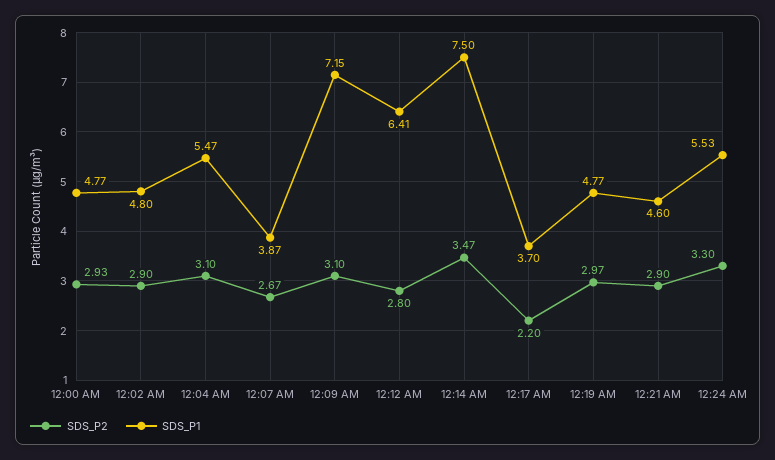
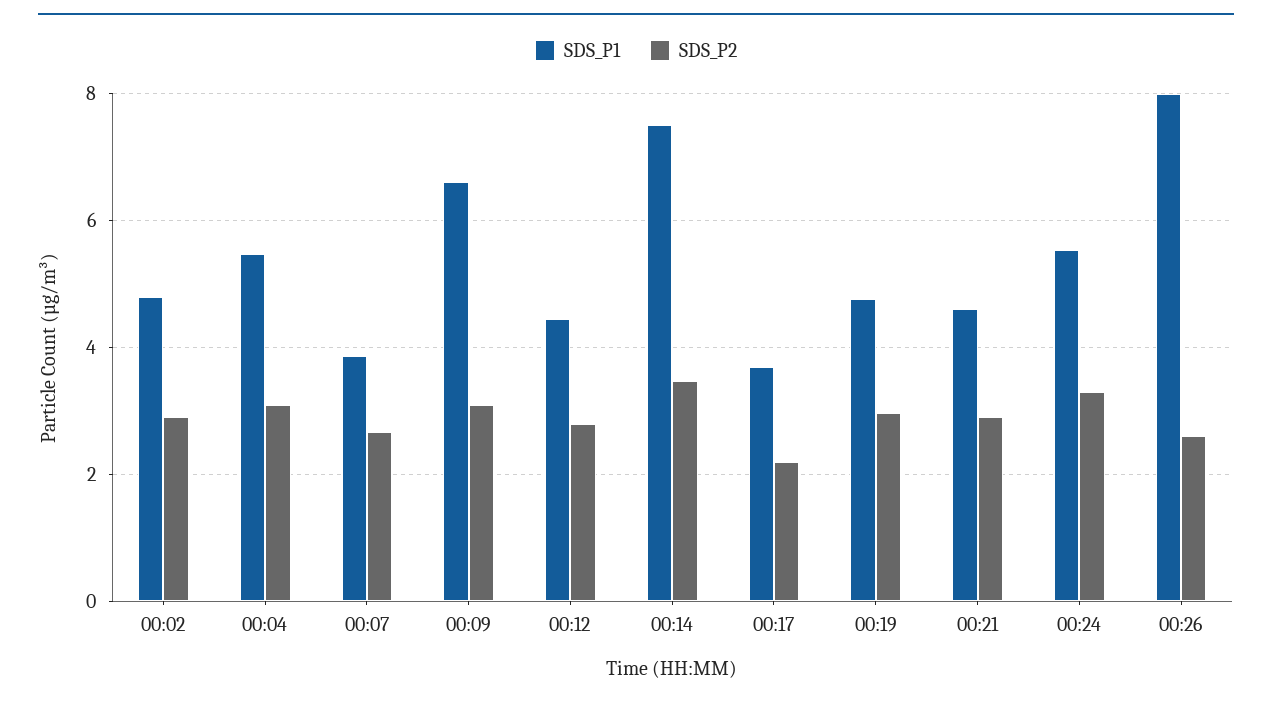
SDS_P2, 12:00 AM: 2.93 -> none
SDS_P1, 12:00 AM: 4.77 -> none
SDS_P1, 12:09 AM: 7.15 -> 6.6
SDS_P1, 12:12 AM: 6.41 -> 4.4
SDS_P1, 00:26: none -> 8
SDS_P2, 00:26: none -> 2.6

